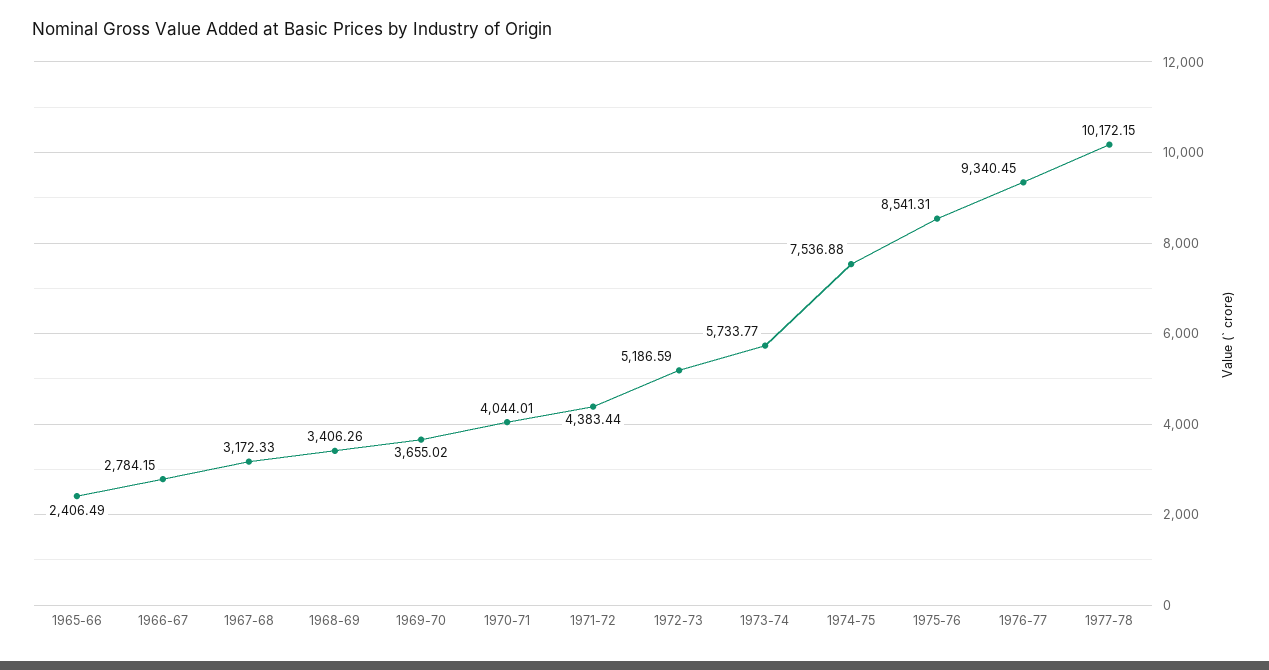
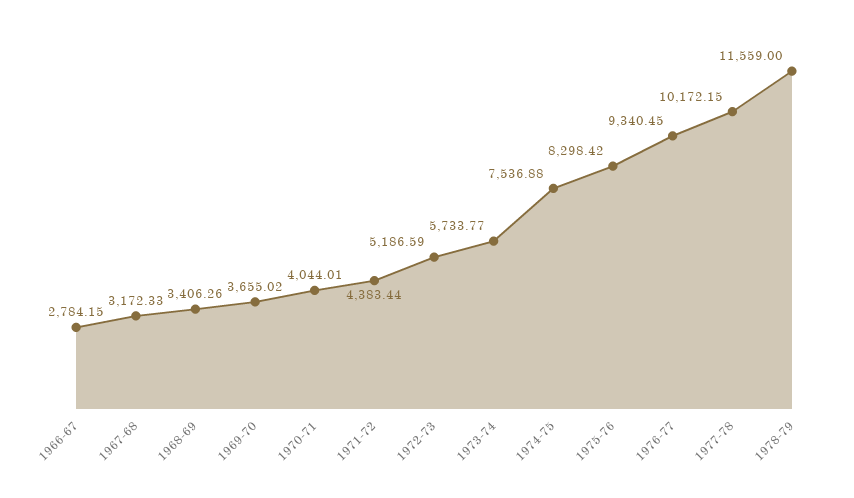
1965-66: 2406.49 -> none
1975-76: 8541.31 -> 8298.42
1978-79: none -> 11559

